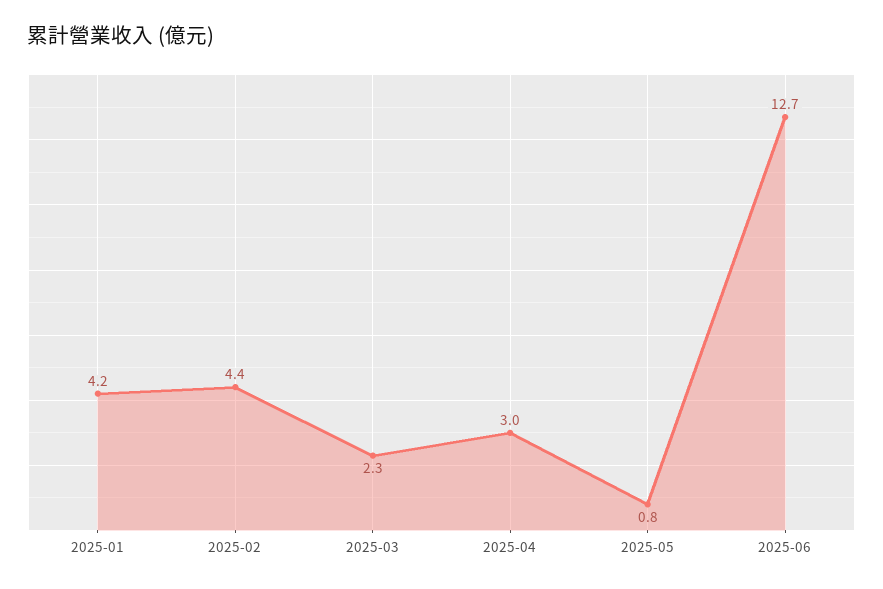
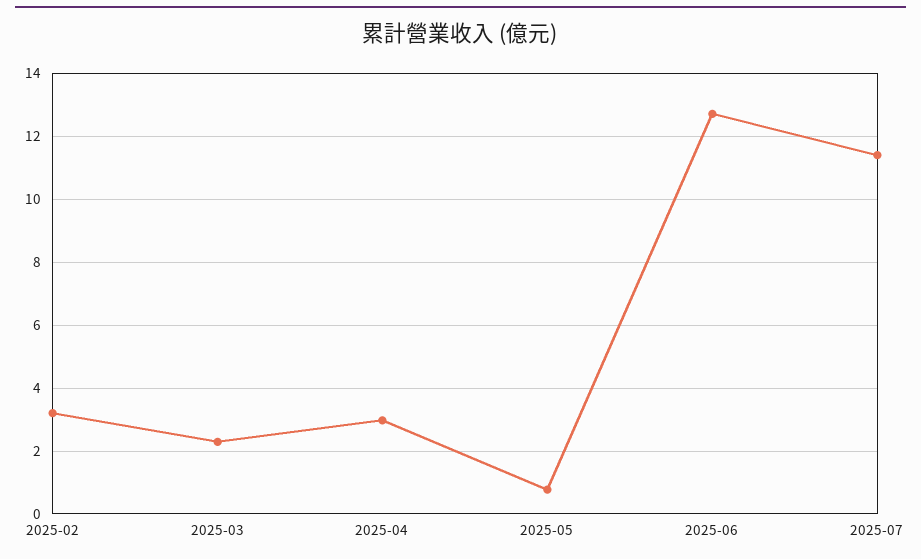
2025-01: 4.2 -> none
2025-02: 4.4 -> 3.2
2025-07: none -> 11.4

